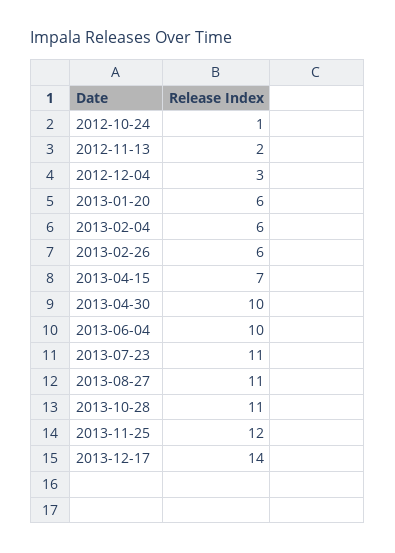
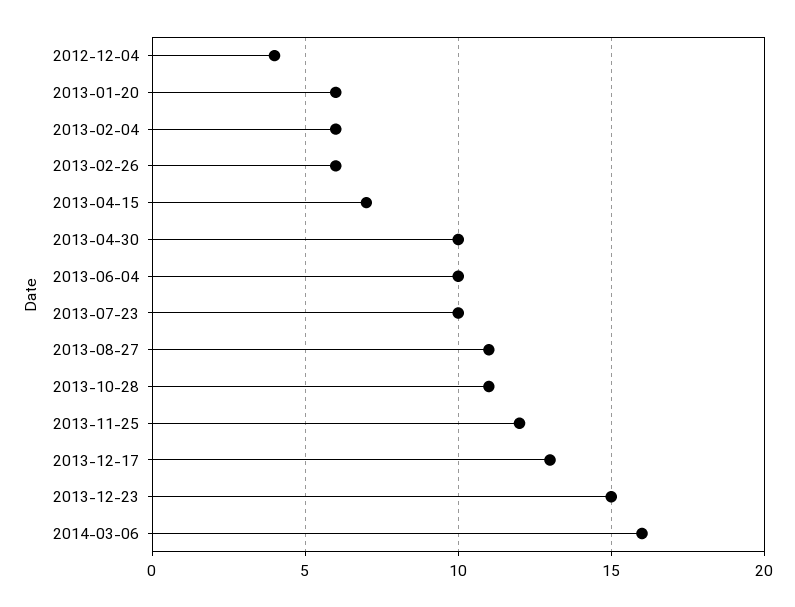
2012-10-24: 1 -> none
2012-11-13: 2 -> none
2012-12-04: 3 -> 4
2013-07-23: 11 -> 10
2013-12-17: 14 -> 13
2013-12-23: none -> 15
2014-03-06: none -> 16

